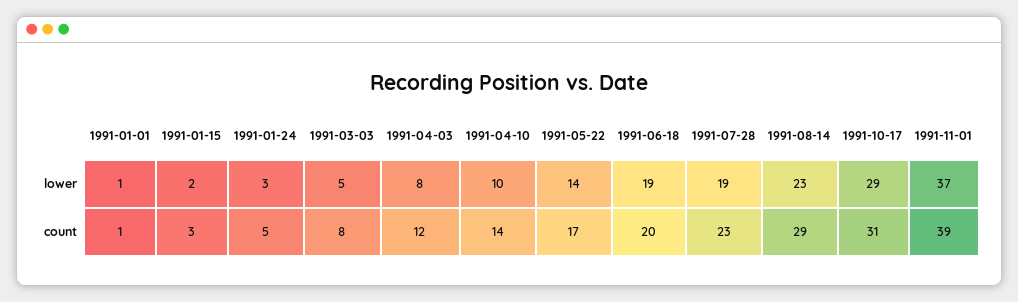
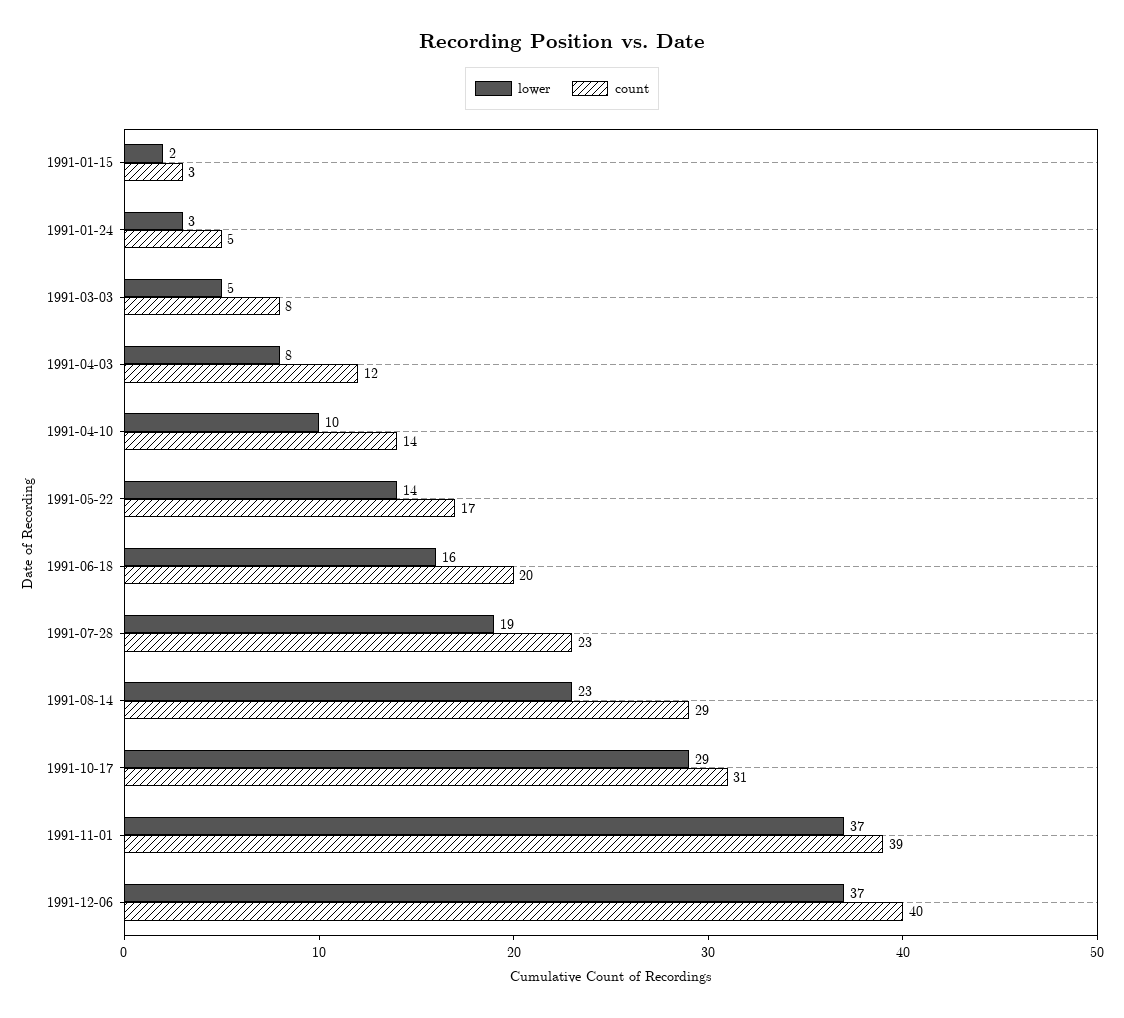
lower, 1991-01-01: 1 -> none
lower, 1991-06-18: 19 -> 16
count, 1991-01-01: 1 -> none
lower, 1991-12-06: none -> 37
count, 1991-12-06: none -> 40

